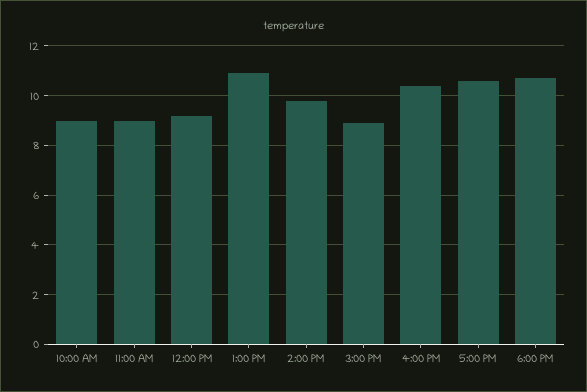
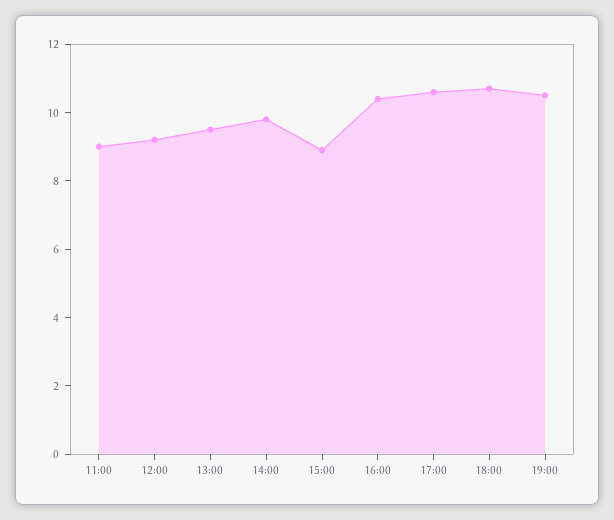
10:00 AM: 9 -> none
1:00 PM: 11 -> 9.5
19:00: none -> 10.5

